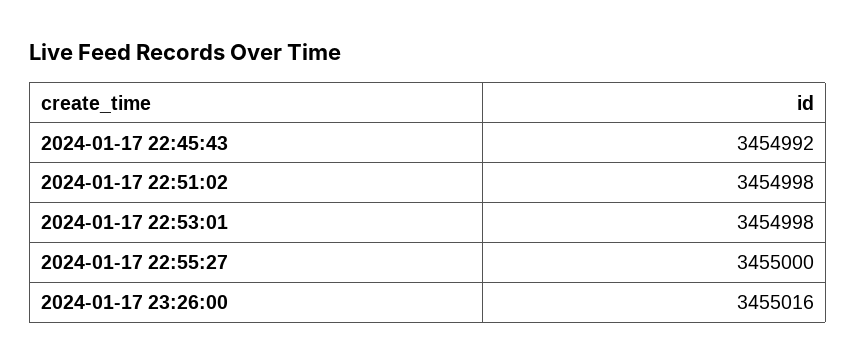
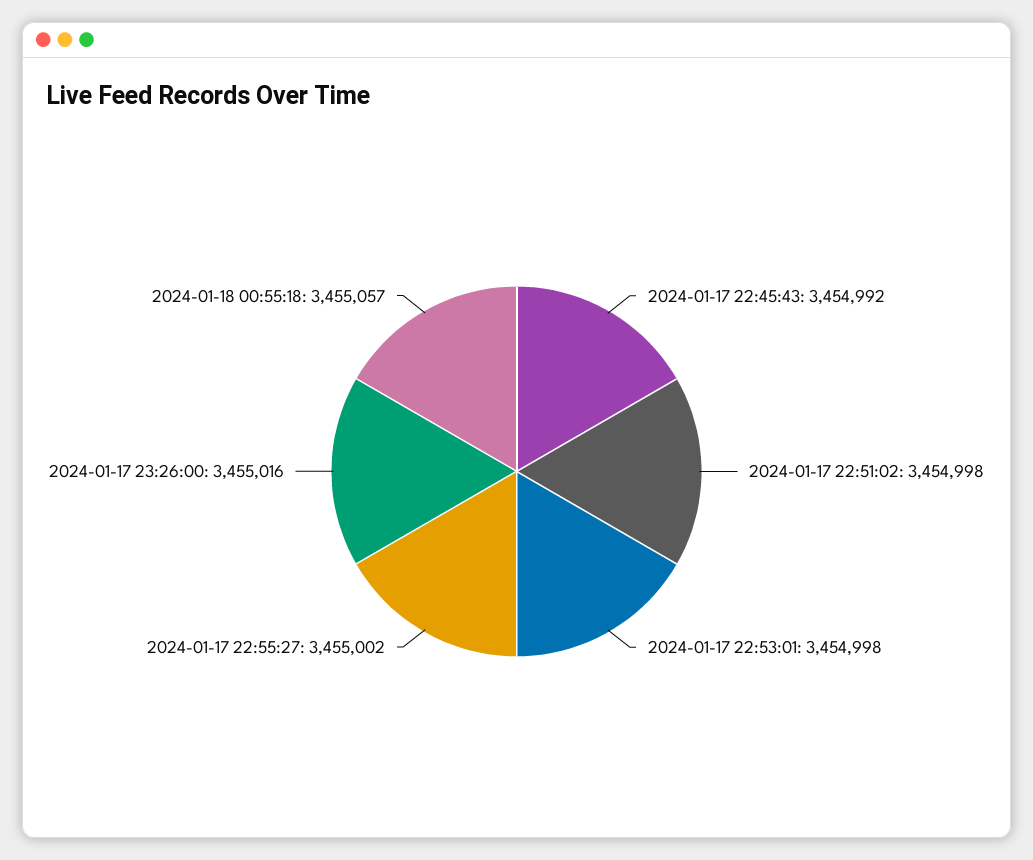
2024-01-17 22:55:27: 3455000 -> 3455002
2024-01-18 00:55:18: none -> 3455057

